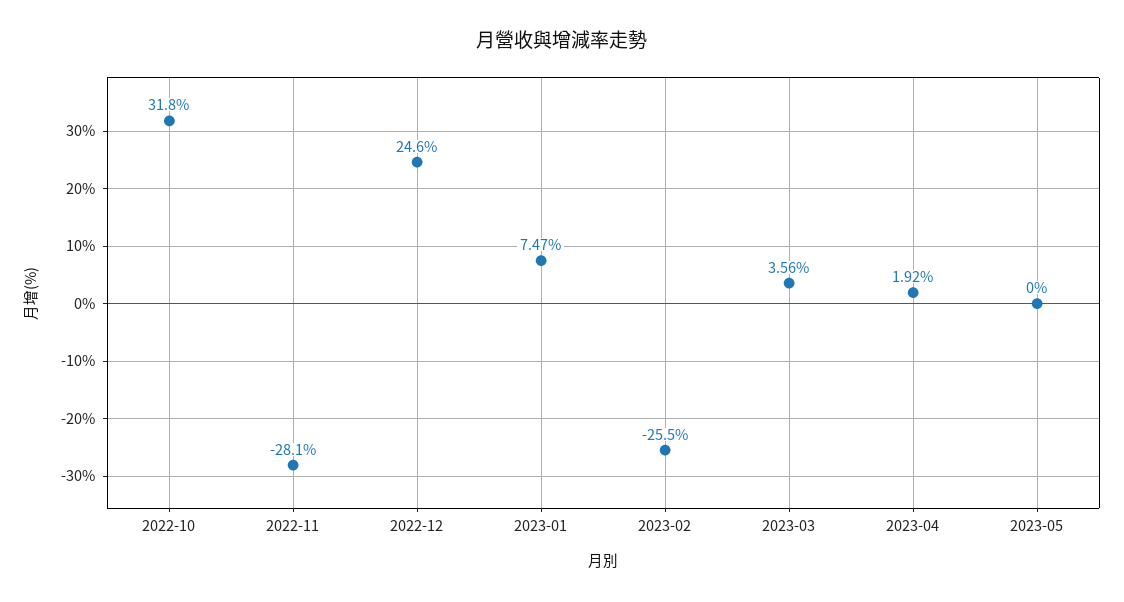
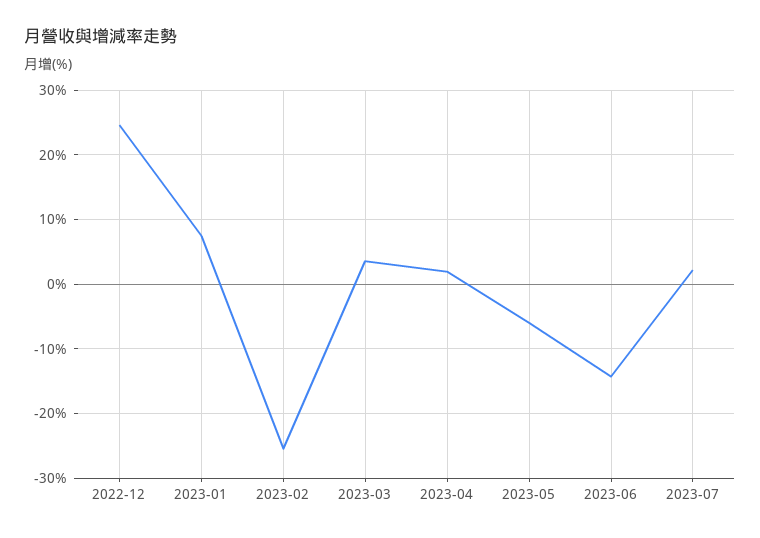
2022-10: 31.8 -> none
2022-11: -28.1 -> none
2023-05: 0 -> -6
2023-06: none -> -14
2023-07: none -> 2

